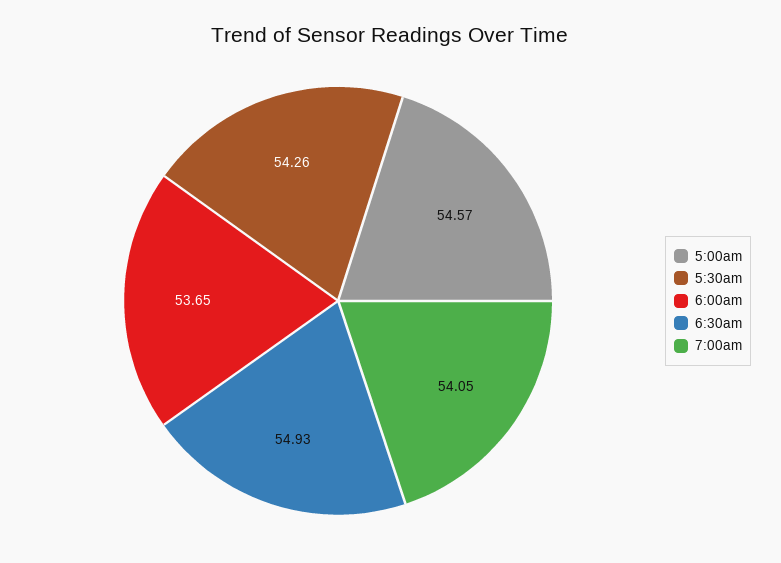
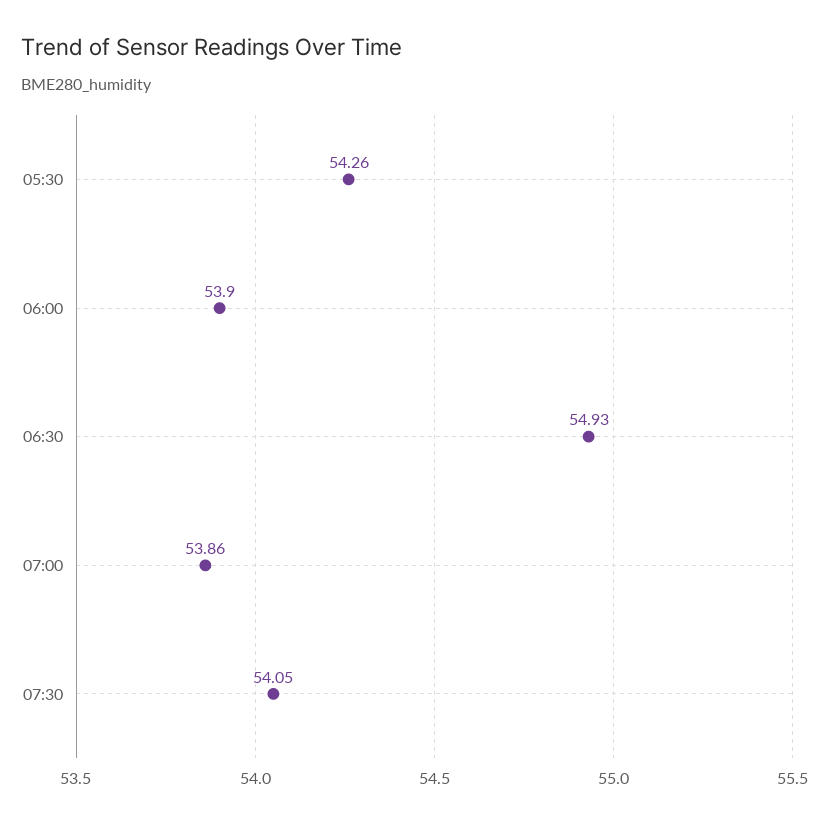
5:00am: 54.57 -> none
6:00am: 53.65 -> 53.9
7:00am: 54.05 -> 53.86
07:30: none -> 54.05

